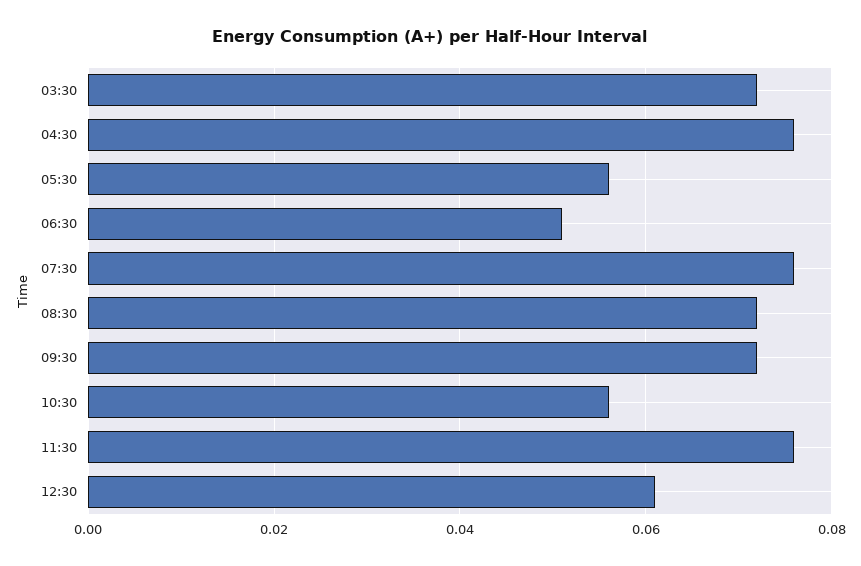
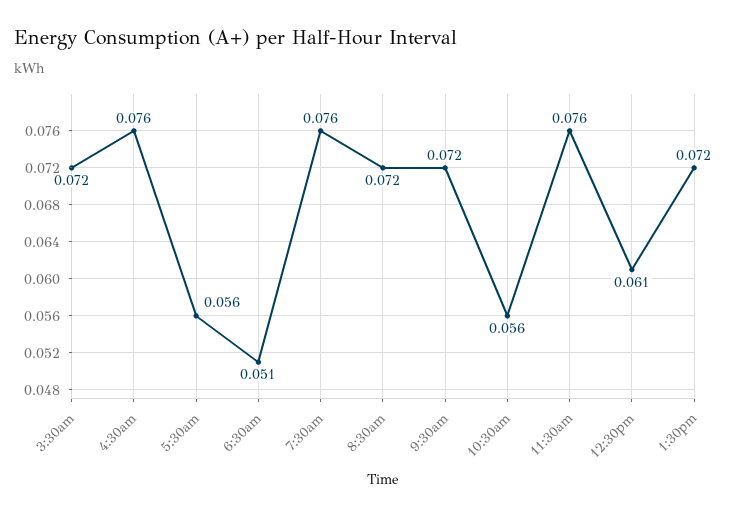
1:30pm: none -> 0.072

